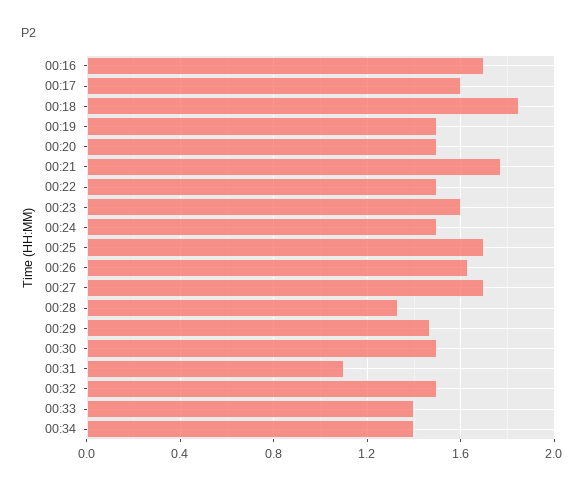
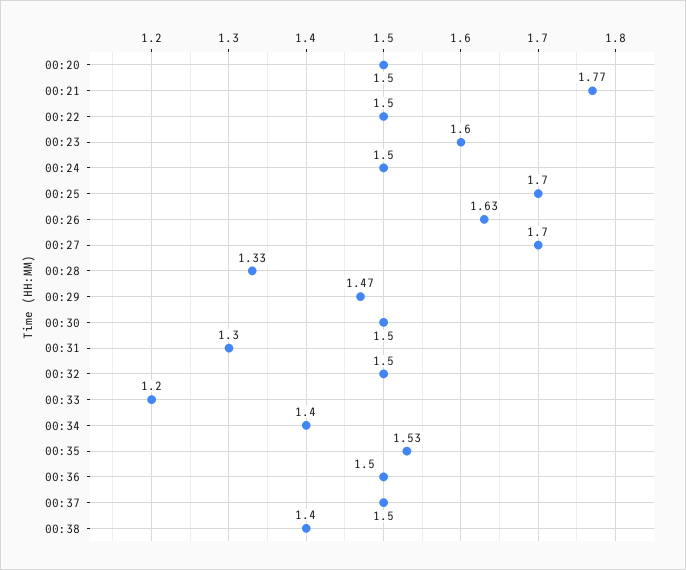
00:16: 1.7 -> none
00:17: 1.6 -> none
00:18: 1.85 -> none
00:19: 1.5 -> none
00:31: 1.1 -> 1.3
00:33: 1.4 -> 1.2
00:35: none -> 1.53
00:36: none -> 1.5
00:37: none -> 1.5
00:38: none -> 1.4

